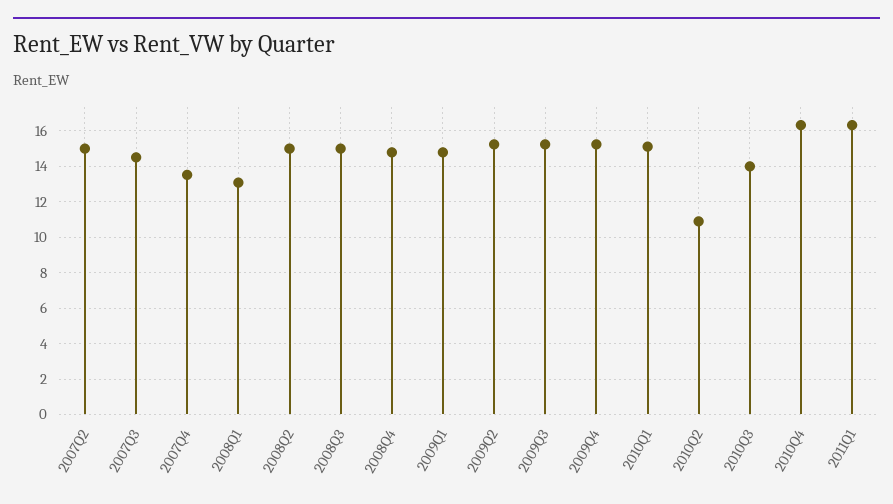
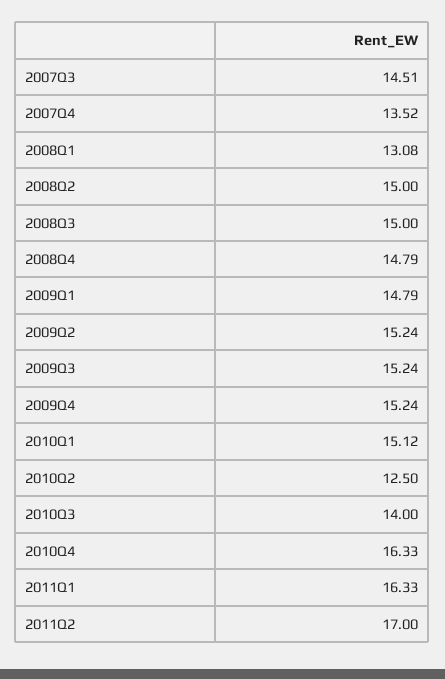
2007Q2: 15 -> none
2010Q2: 11 -> 12.5
2011Q2: none -> 17

